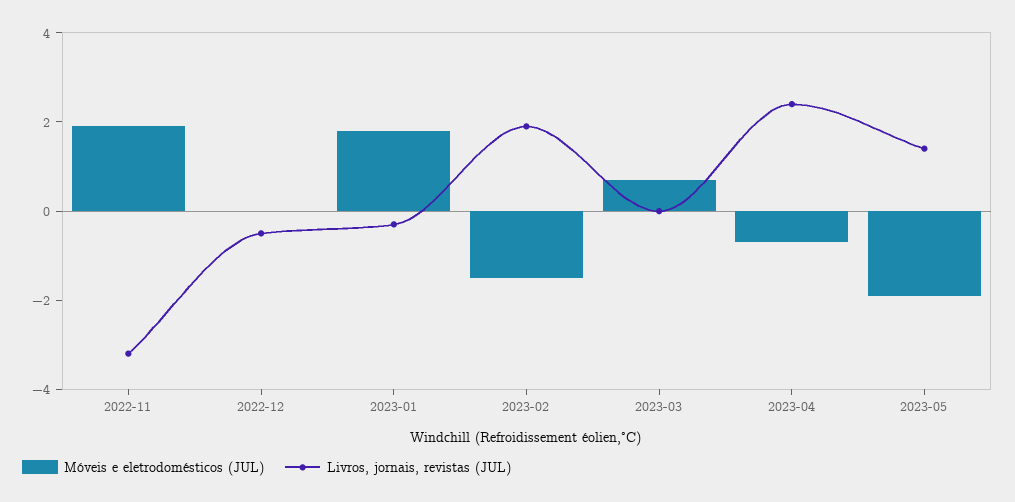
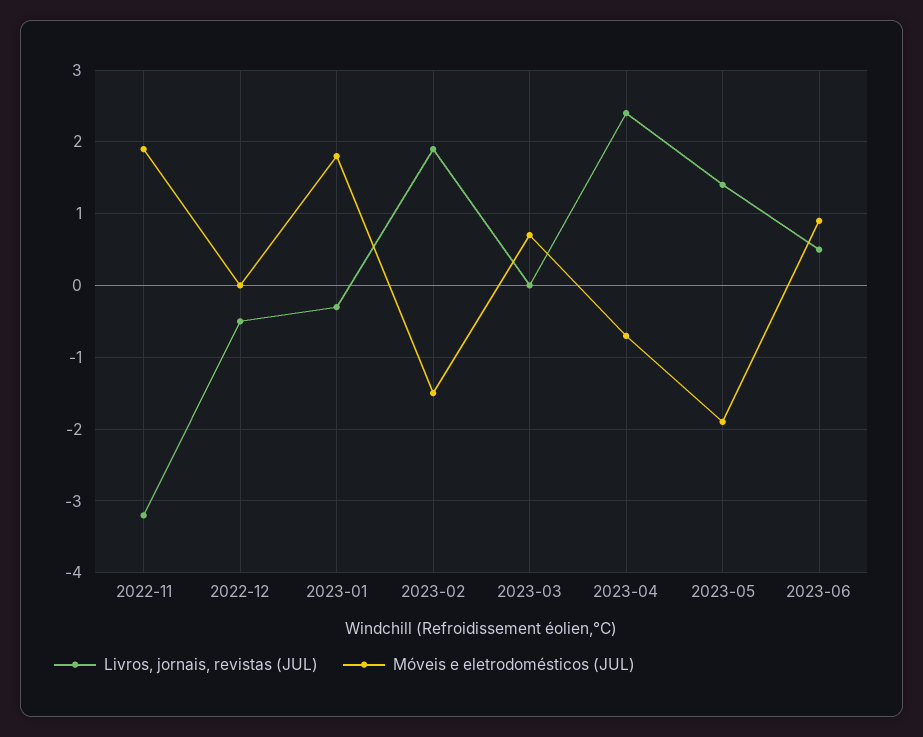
Livros, jornais, revistas (JUL), 2023-06: none -> 0.5
Móveis e eletrodomésticos (JUL), 2023-06: none -> 0.9

